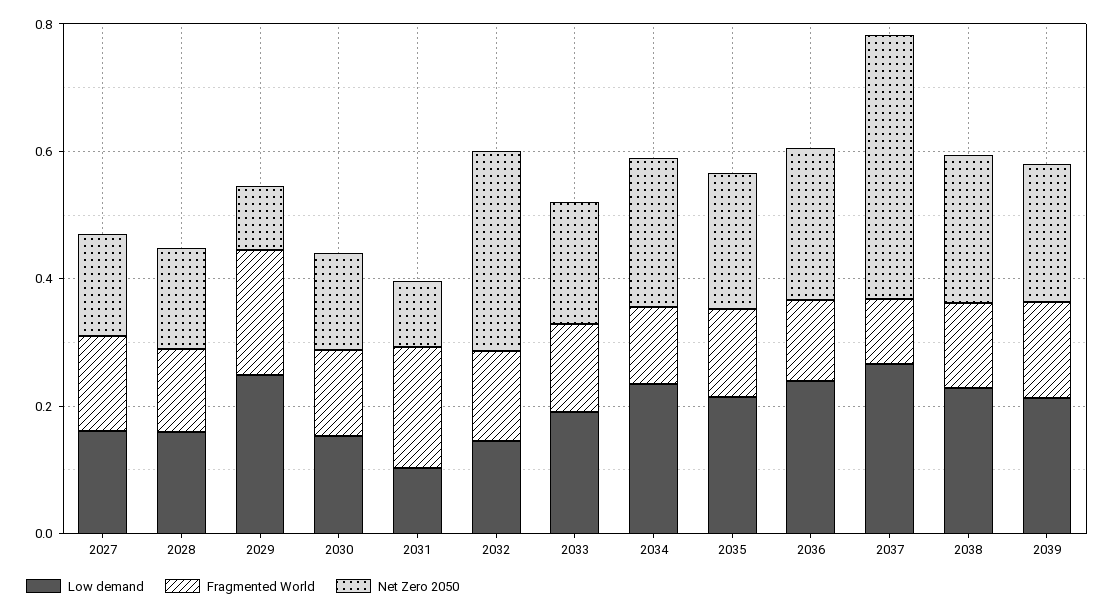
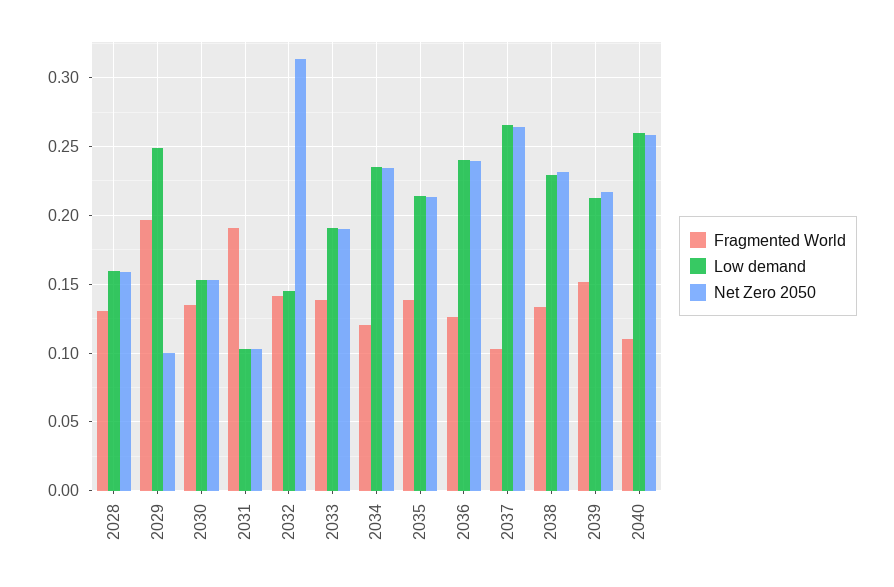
Low demand, 2027: 0.15 -> none
Fragmented World, 2027: 0.15 -> none
Net Zero 2050, 2027: 0.15 -> none
Net Zero 2050, 2037: 0.4 -> 0.265
Fragmented World, 2040: none -> 0.11
Low demand, 2040: none -> 0.26
Net Zero 2050, 2040: none -> 0.26

